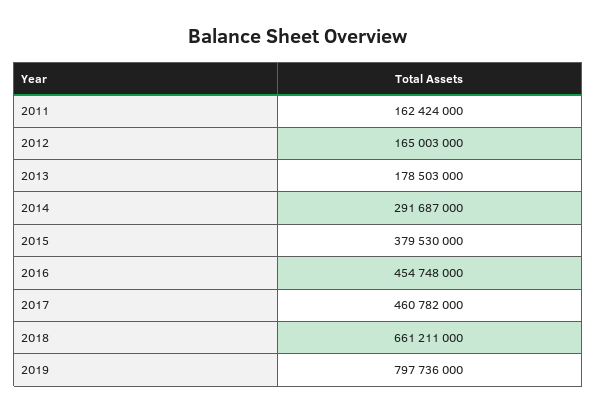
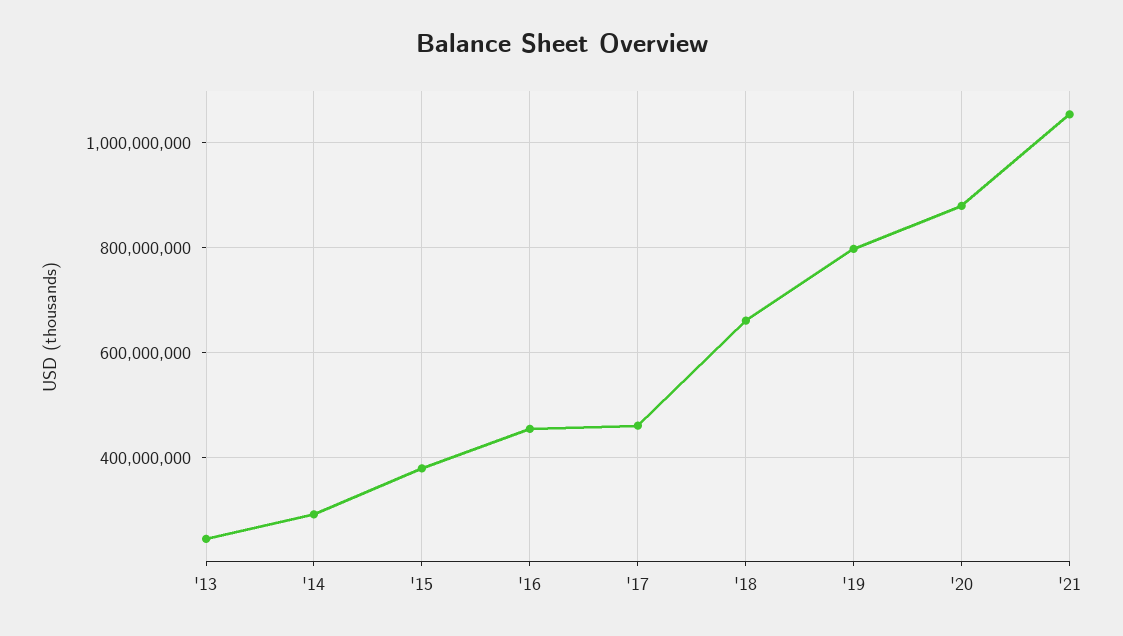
2011: 162424000 -> none
2012: 165003000 -> none
2013: 178503000 -> 240000000
'20: none -> 880000000
'21: none -> 1060000000

